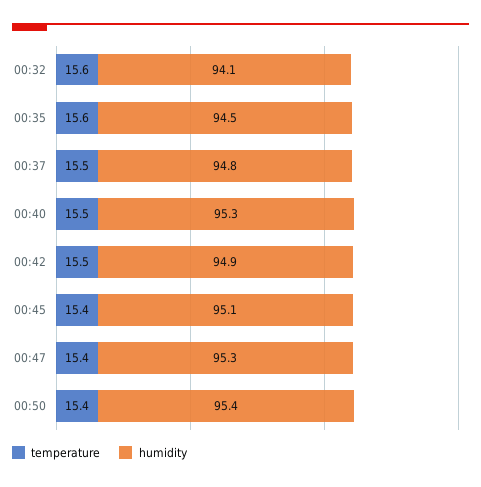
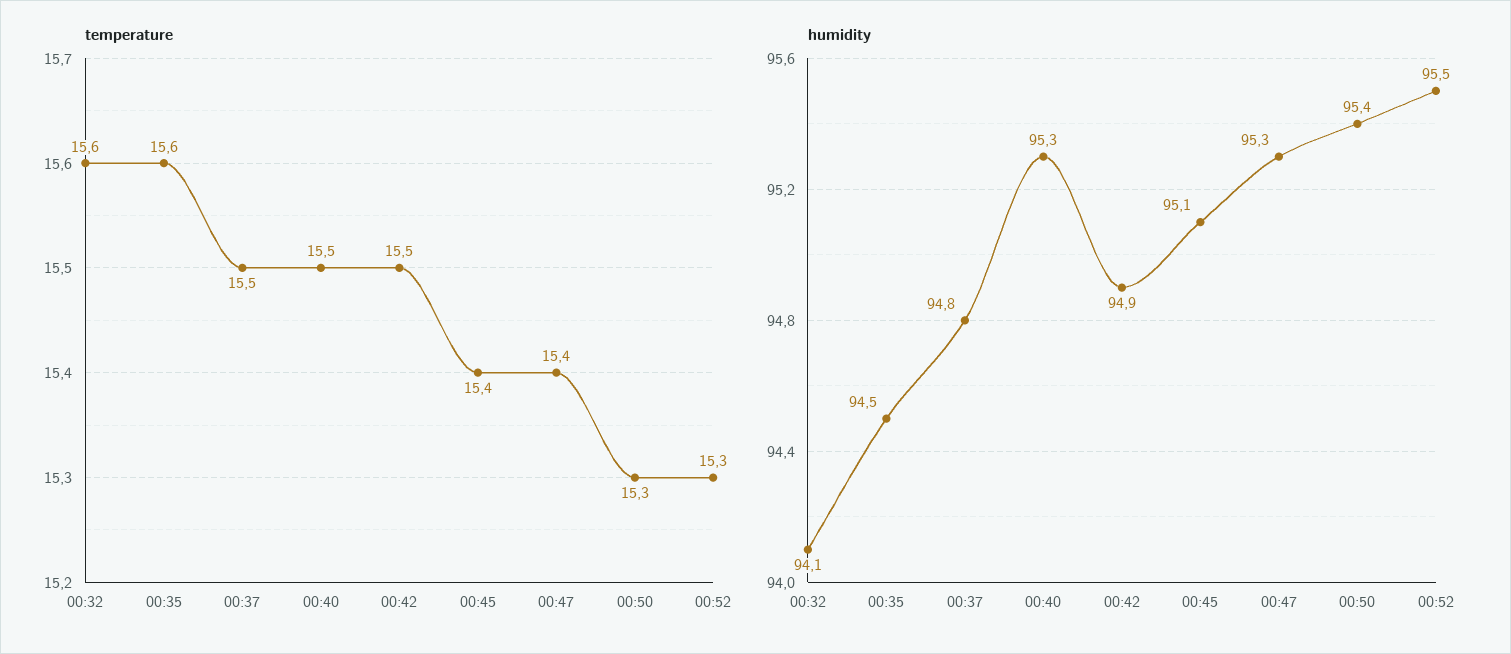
temperature, 00:50: 15.4 -> 15.3
temperature, 00:52: none -> 15.3
humidity, 00:52: none -> 95.5

